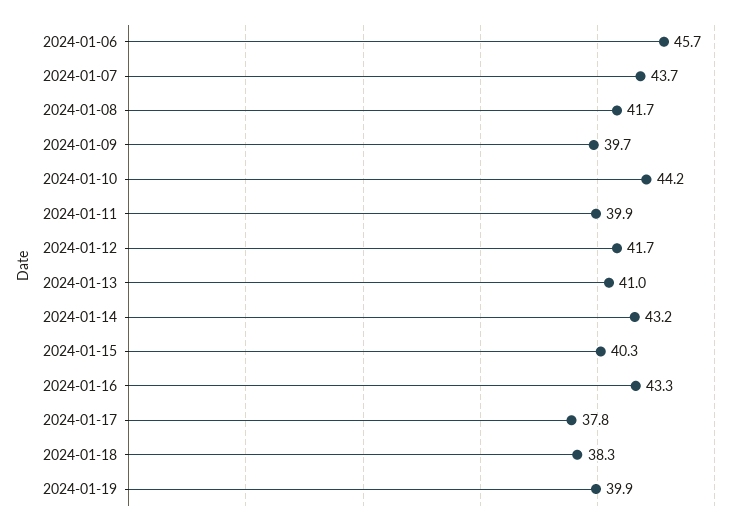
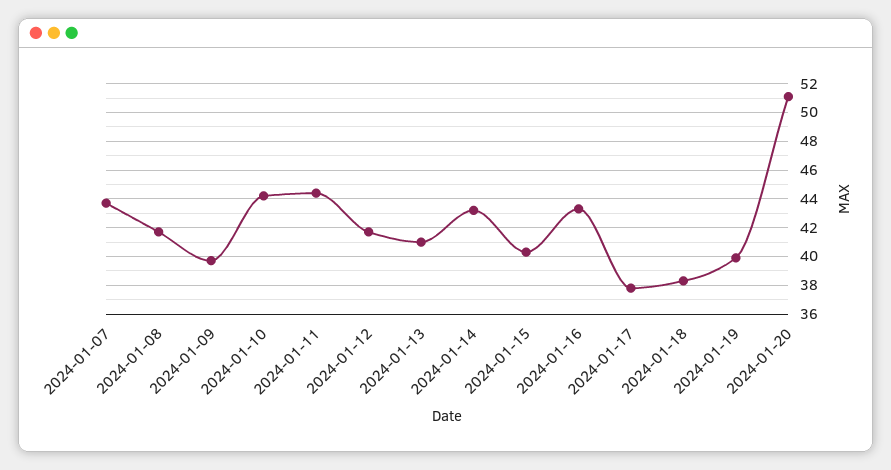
2024-01-06: 45.7 -> none
2024-01-11: 39.9 -> 44.5
2024-01-20: none -> 51

